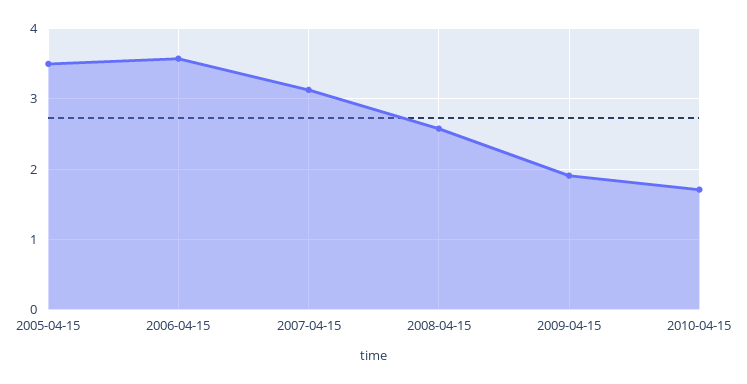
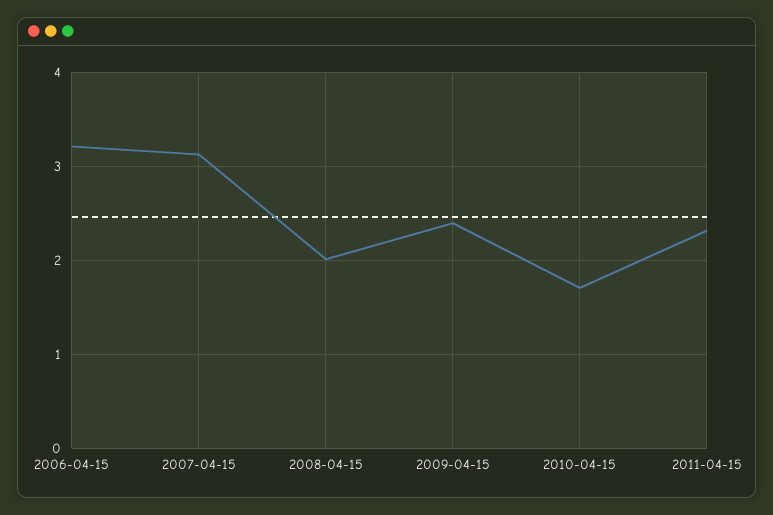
2005-04-15: 3.5 -> none
2006-04-15: 3.6 -> 3.2
2008-04-15: 2.6 -> 2
2009-04-15: 1.9 -> 2.4
2011-04-15: none -> 2.3

